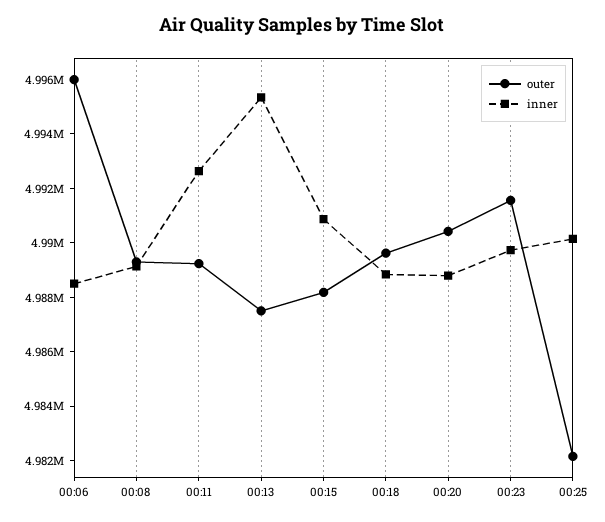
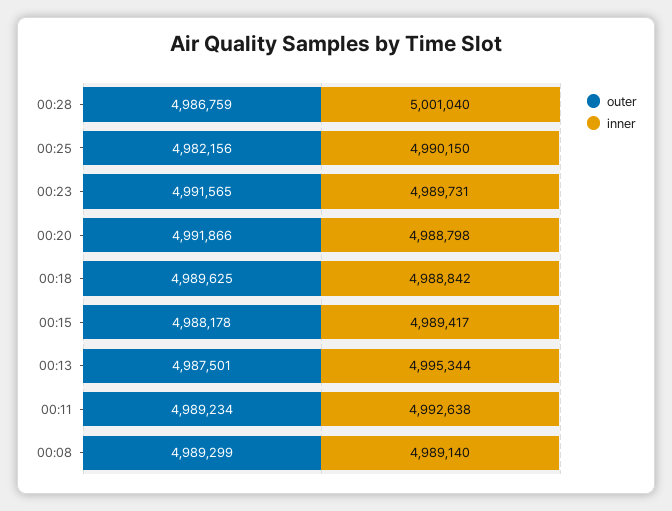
outer, 00:06: 4996000 -> none
inner, 00:06: 4988500 -> none
inner, 00:15: 4991000 -> 4989417
outer, 00:20: 4990500 -> 4991866
outer, 00:28: none -> 4986759
inner, 00:28: none -> 5001040

